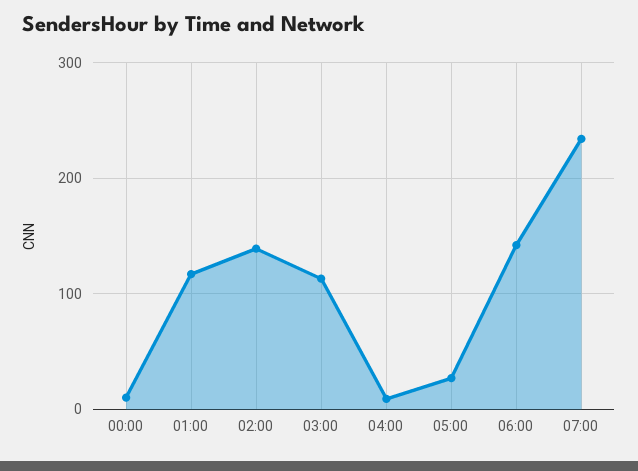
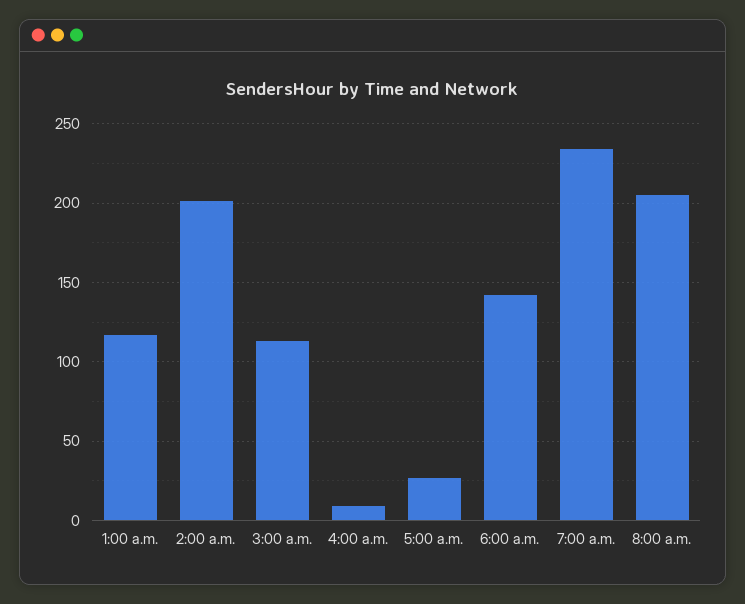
00:00: 10 -> none
02:00: 140 -> 200
8:00 a.m.: none -> 205

